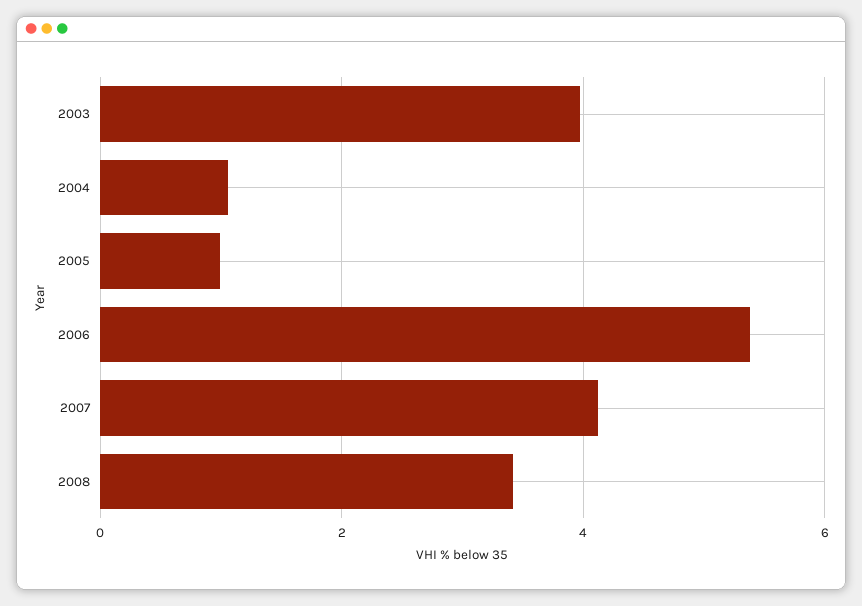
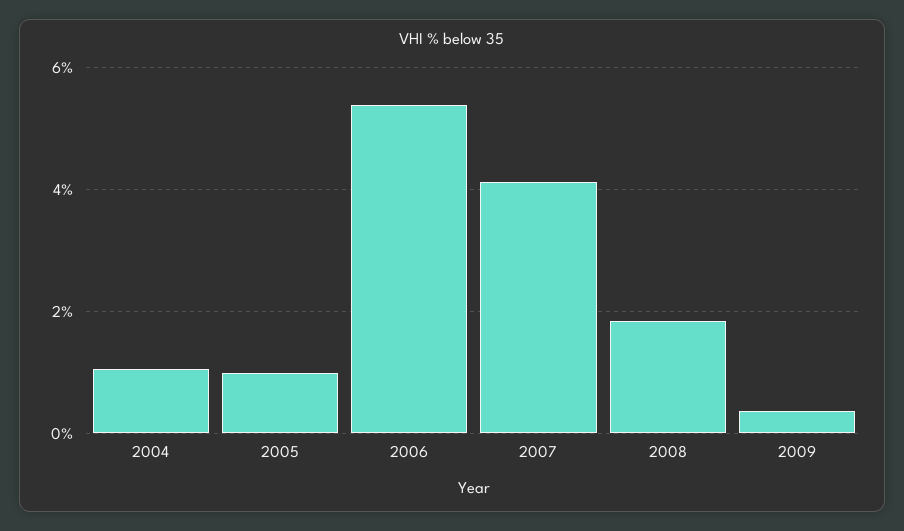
2003: 4 -> none
2008: 3.4 -> 1.8
2009: none -> 0.4

